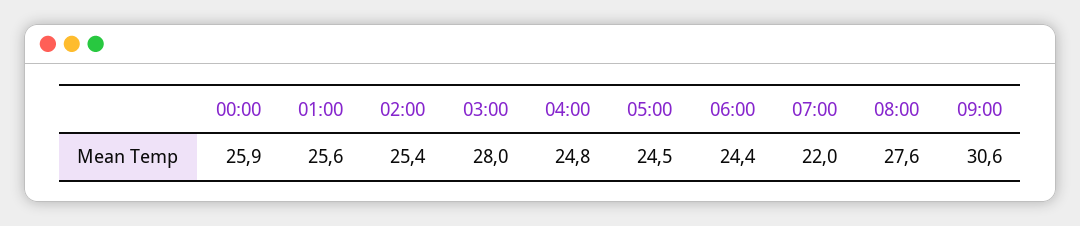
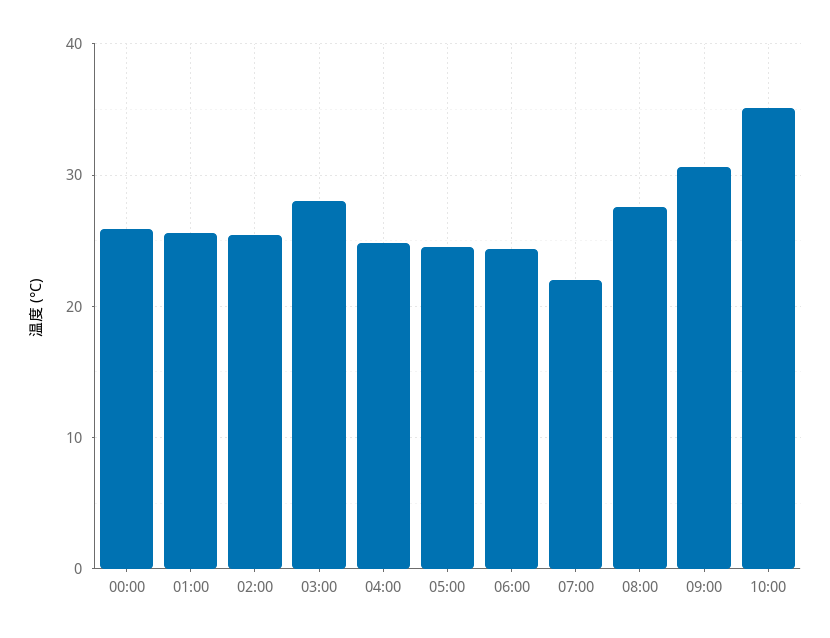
10:00: none -> 35

